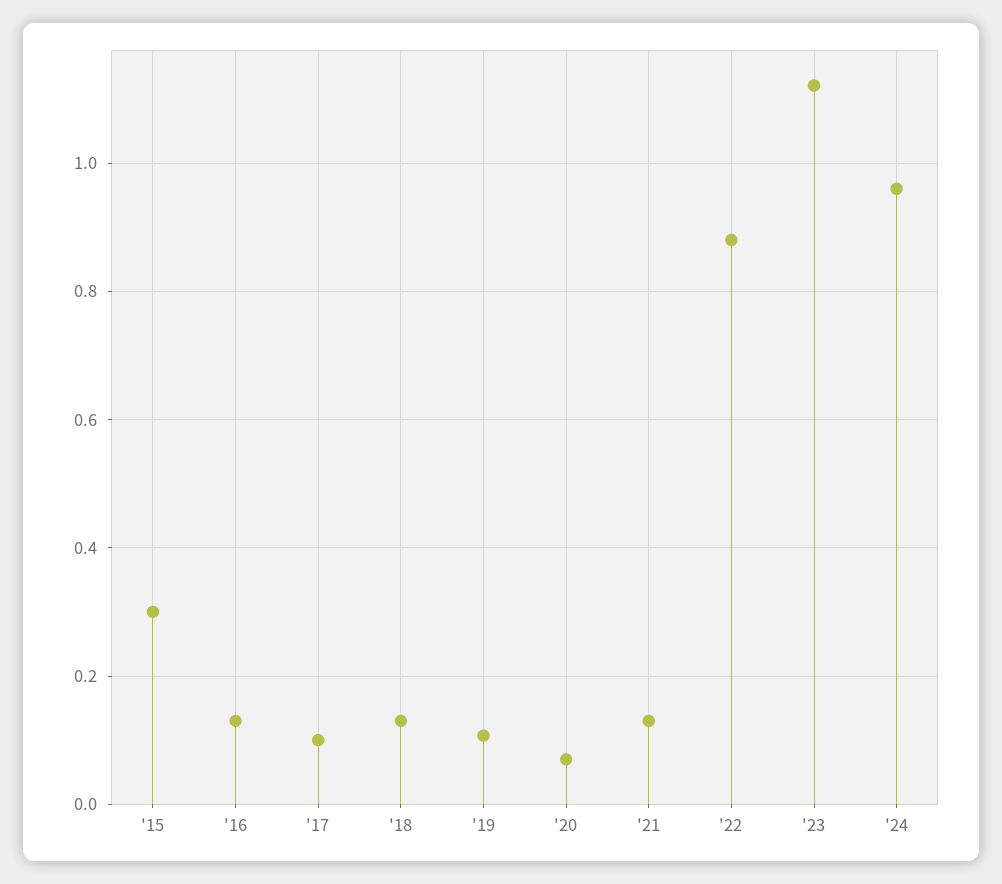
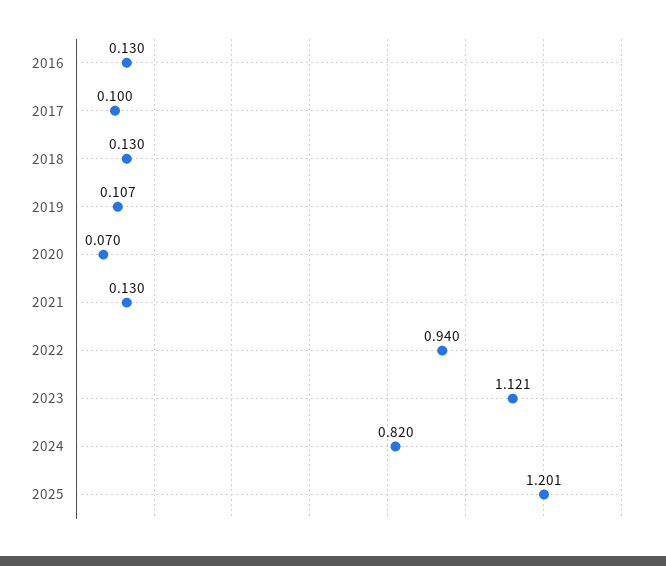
'15: 0.3 -> none
'22: 0.88 -> 0.94
'24: 0.96 -> 0.82
2025: none -> 1.201

